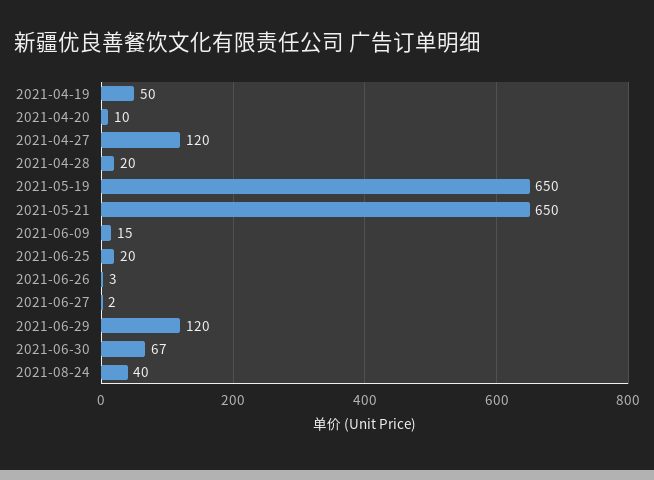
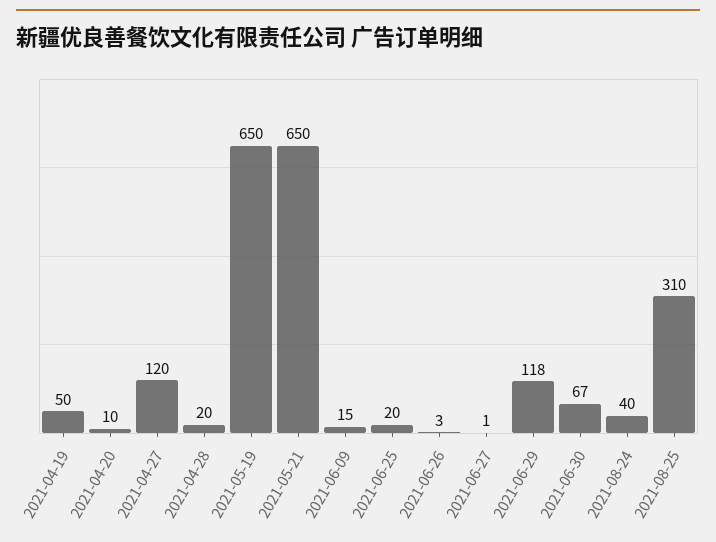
2021-06-27: 2 -> 1
2021-06-29: 120 -> 118
2021-08-25: none -> 310

